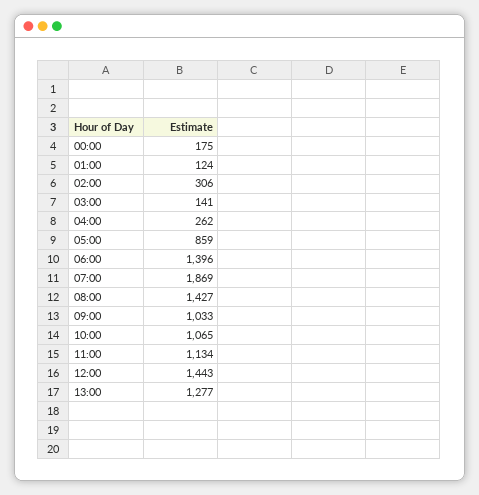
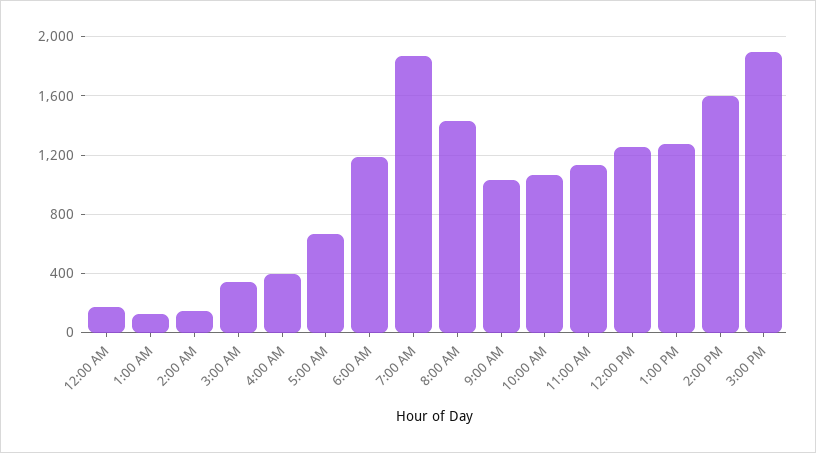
02:00: 306 -> 150
03:00: 141 -> 350
04:00: 262 -> 400
05:00: 859 -> 650
06:00: 1396 -> 1200
12:00: 1443 -> 1250
2:00 PM: none -> 1600
3:00 PM: none -> 1900

